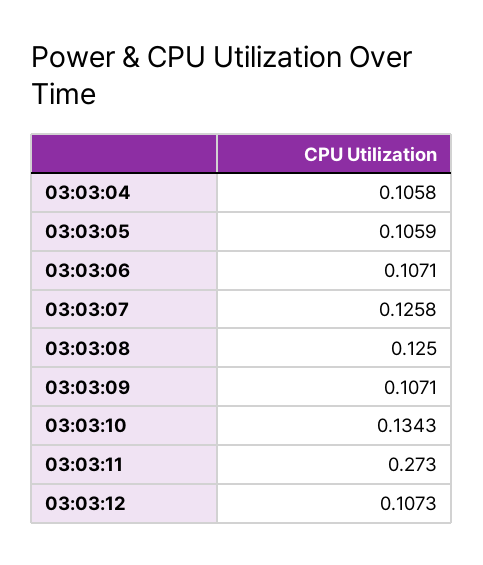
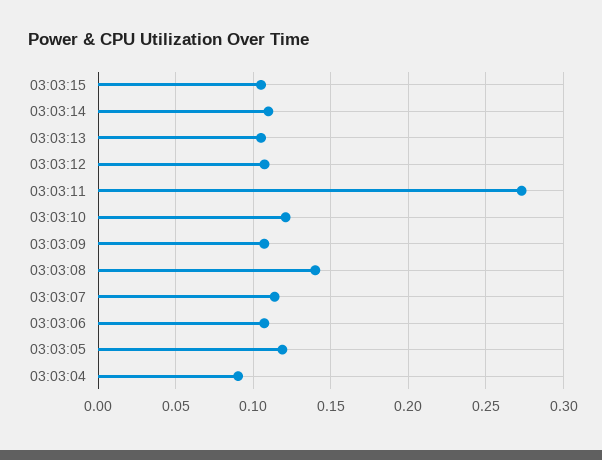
03:03:04: 0.1058 -> 0.09
03:03:05: 0.1059 -> 0.12
03:03:07: 0.1258 -> 0.115
03:03:08: 0.125 -> 0.14
03:03:10: 0.1343 -> 0.12
03:03:15: none -> 0.105
03:03:14: none -> 0.11
03:03:13: none -> 0.105

